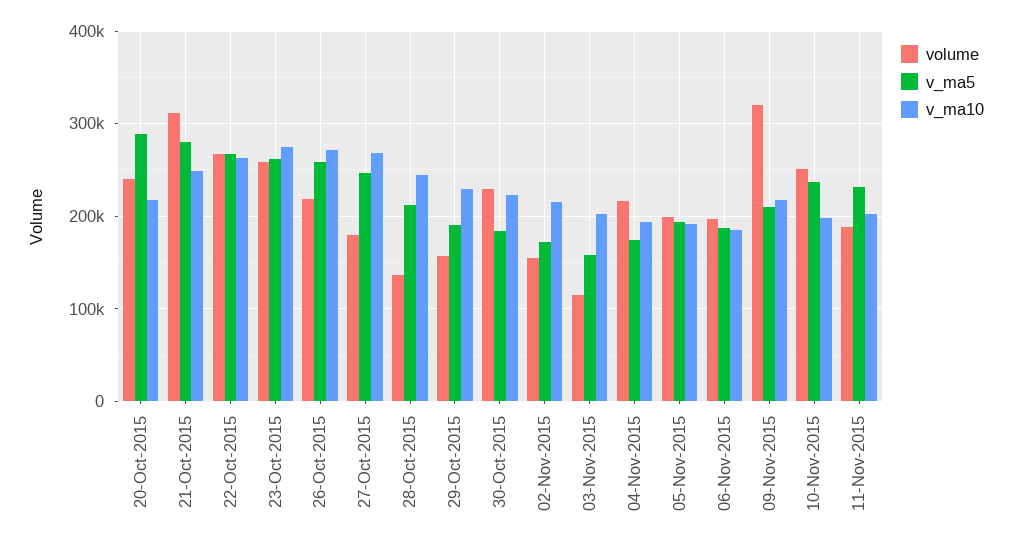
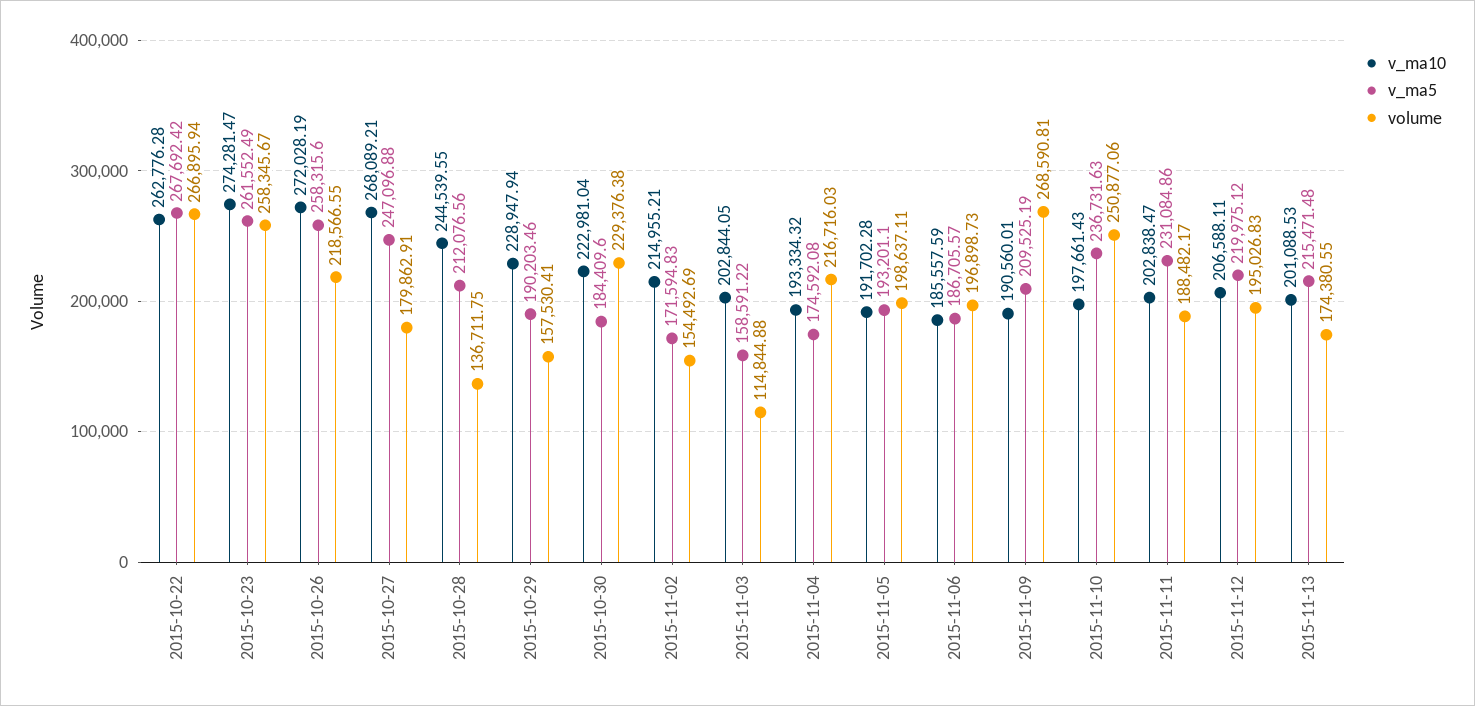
volume, 20-Oct-2015: 240000 -> none
v_ma5, 20-Oct-2015: 290000 -> none
v_ma10, 20-Oct-2015: 220000 -> none
volume, 21-Oct-2015: 310000 -> none
v_ma5, 21-Oct-2015: 280000 -> none
v_ma10, 21-Oct-2015: 250000 -> none
volume, 09-Nov-2015: 320000 -> 268590.81
v_ma10, 09-Nov-2015: 220000 -> 190560.01
v_ma10, 2015-11-12: none -> 206588.11
v_ma5, 2015-11-12: none -> 219975.12
volume, 2015-11-12: none -> 195026.83
v_ma10, 2015-11-13: none -> 201088.53
v_ma5, 2015-11-13: none -> 215471.48
volume, 2015-11-13: none -> 174380.55

